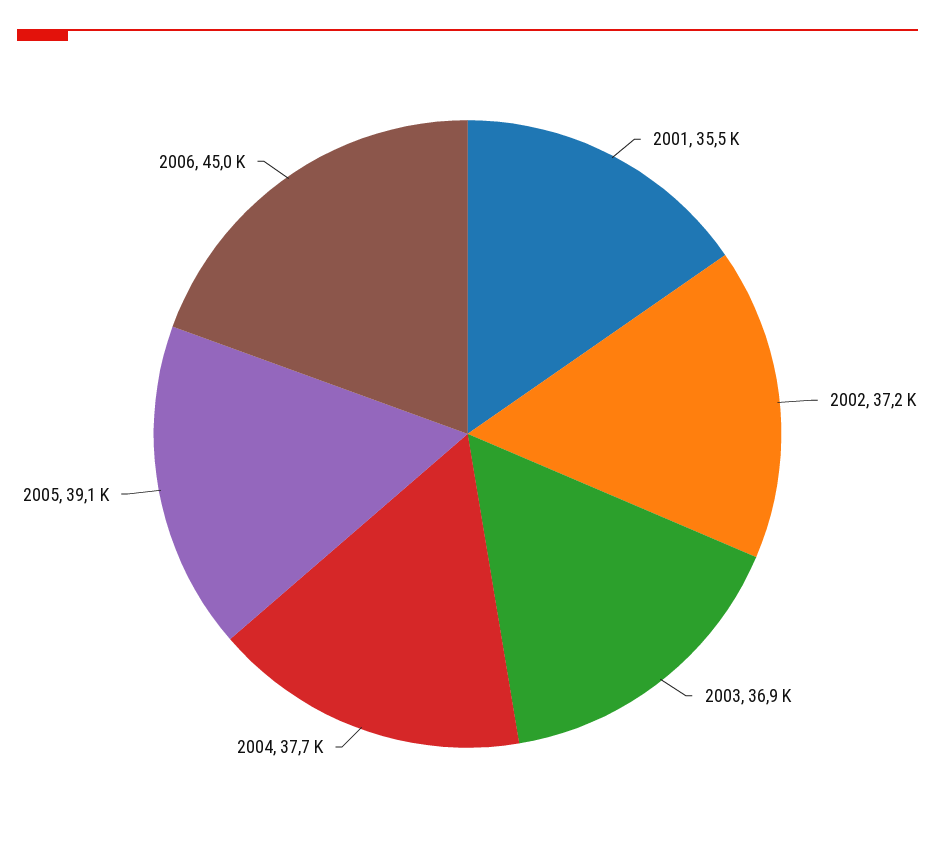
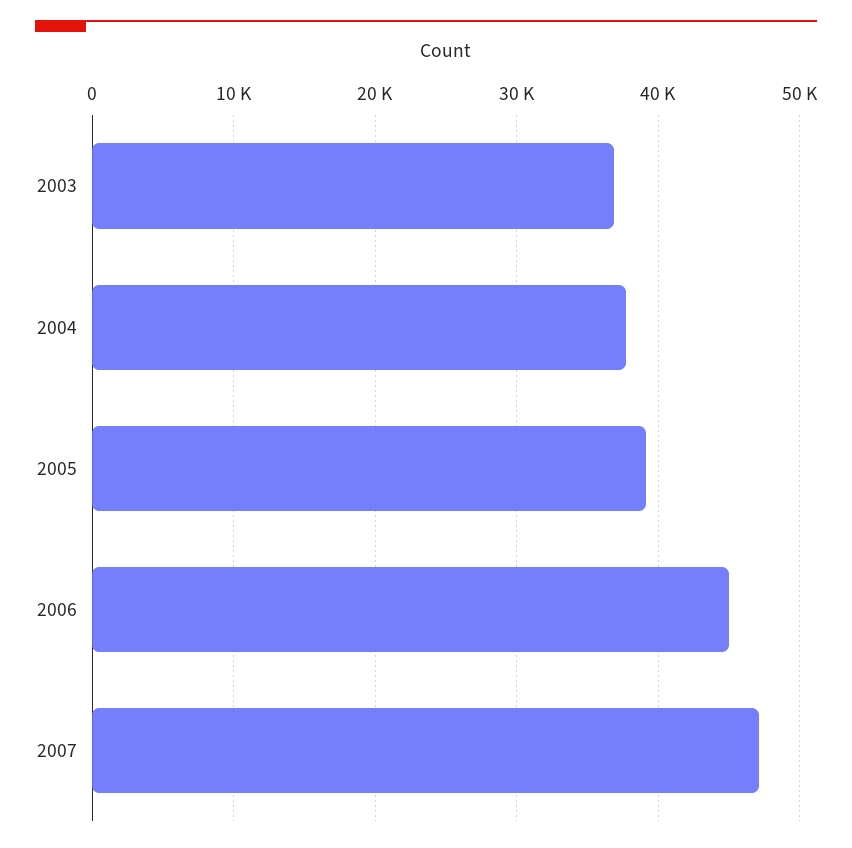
2001: 35500 -> none
2002: 37200 -> none
2007: none -> 47000

